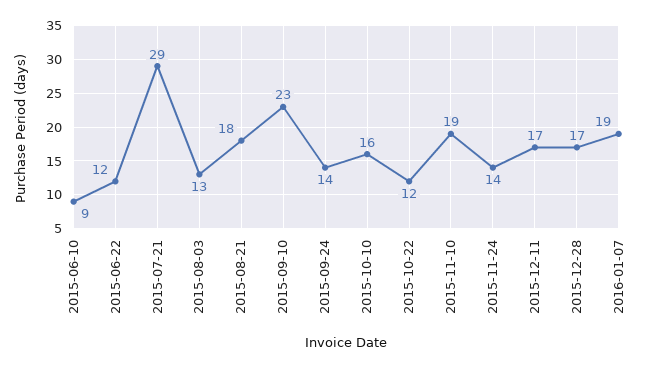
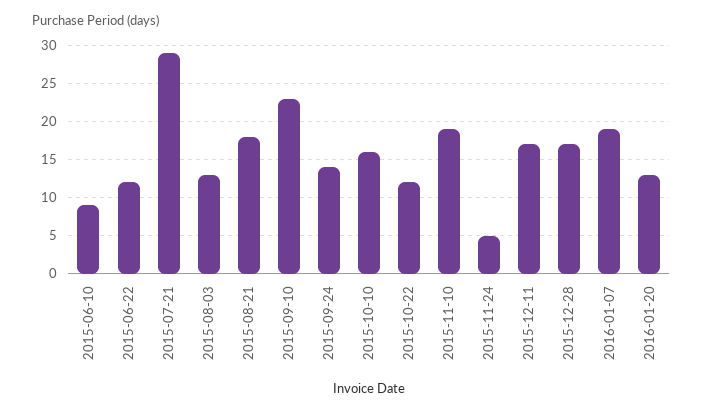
2015-11-24: 14 -> 5
2016-01-20: none -> 13

